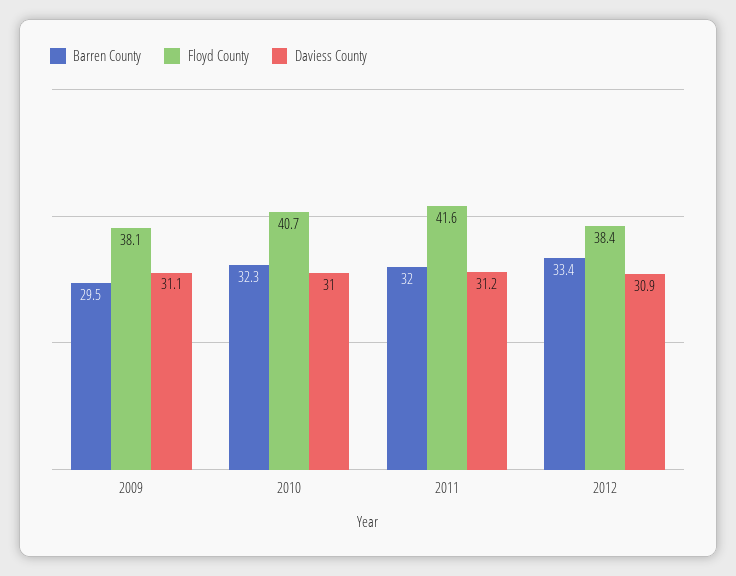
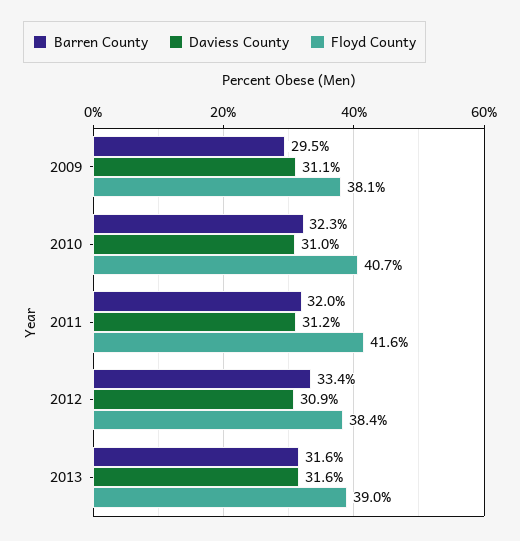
Barren County, 2013: none -> 31.6
Daviess County, 2013: none -> 31.6
Floyd County, 2013: none -> 39

